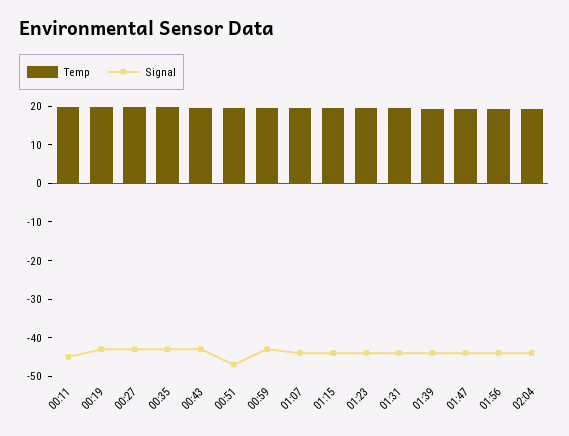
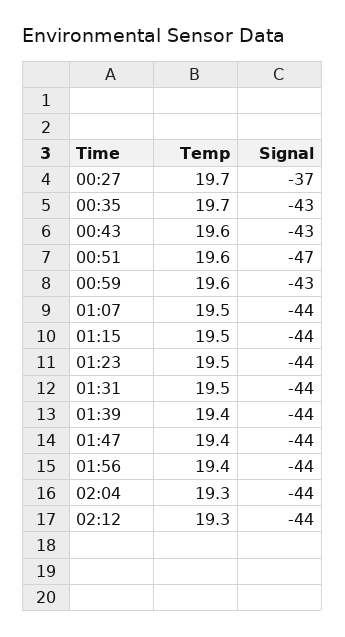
Temp, 00:11: 20 -> none
Signal, 00:11: -45 -> none
Temp, 00:19: 20 -> none
Signal, 00:19: -42.5 -> none
Signal, 00:27: -42.5 -> -37
Temp, 02:12: none -> 19.3
Signal, 02:12: none -> -44

